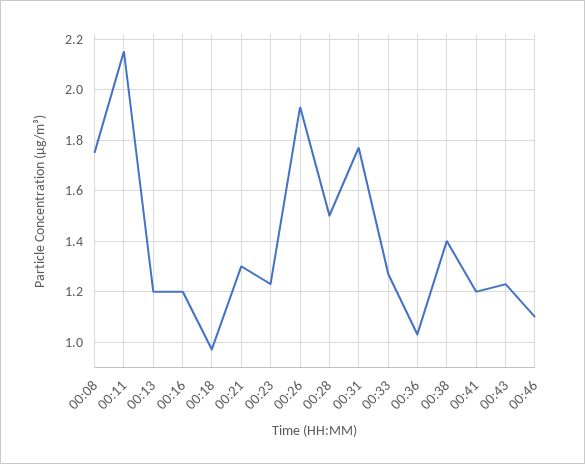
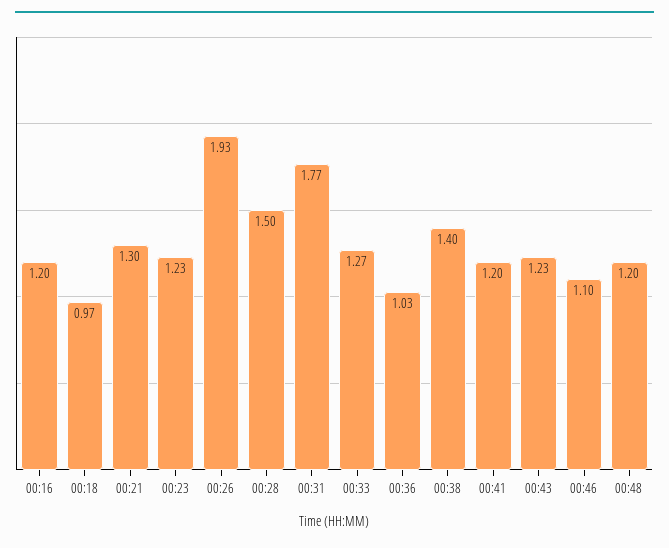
00:08: 1.75 -> none
00:11: 2.15 -> none
00:13: 1.2 -> none
00:48: none -> 1.2

